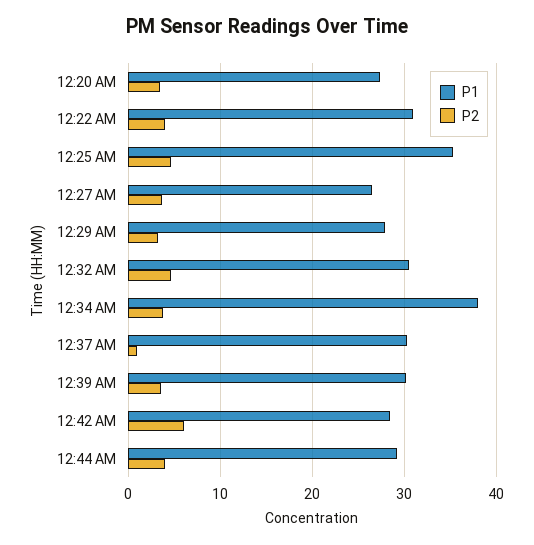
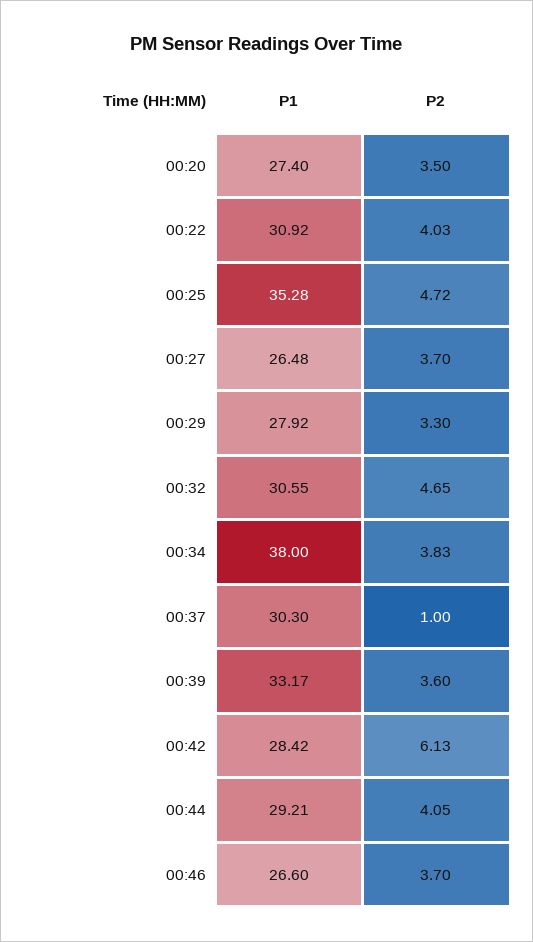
P1, 12:39 AM: 30 -> 33.17
P1, 00:46: none -> 26.6
P2, 00:46: none -> 3.7

